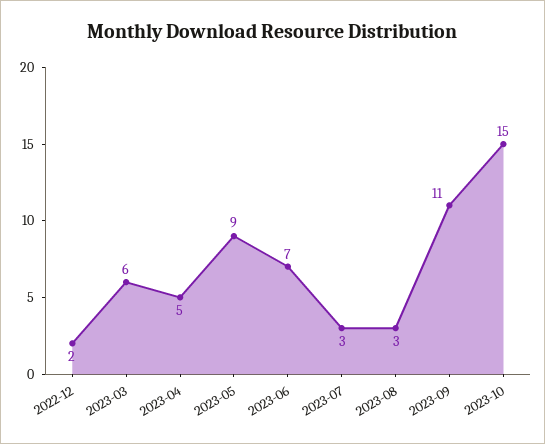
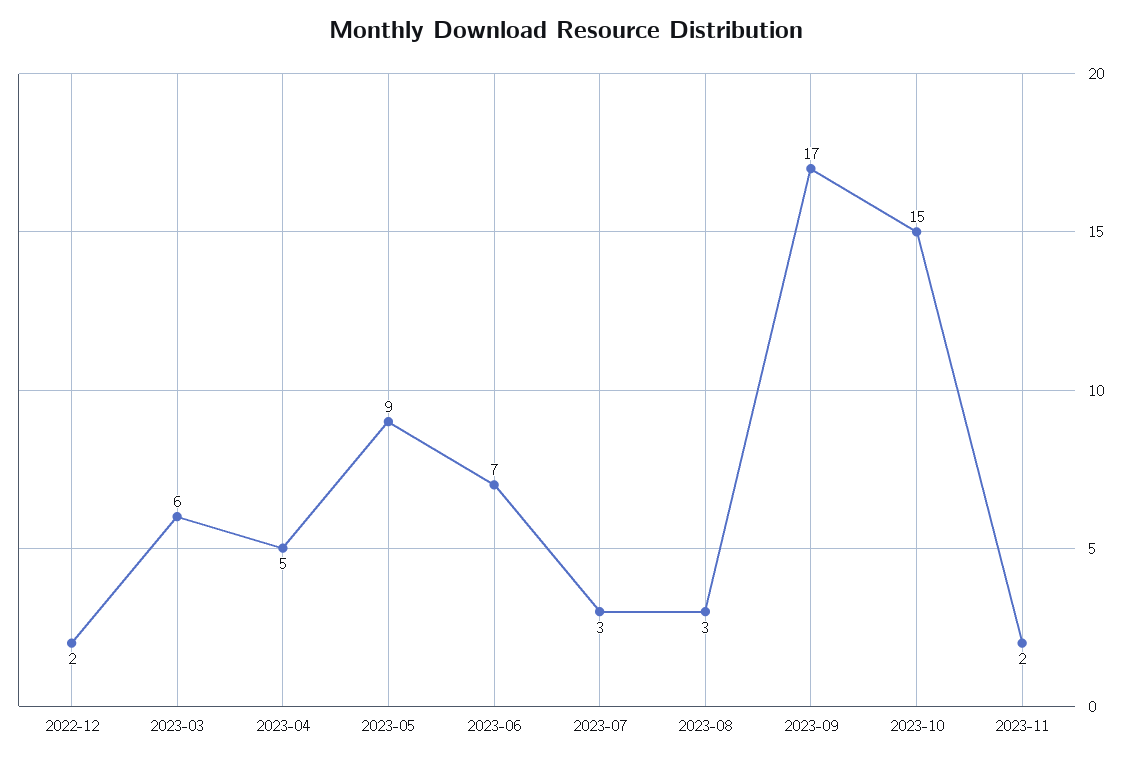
2023-09: 11 -> 17
2023-11: none -> 2

